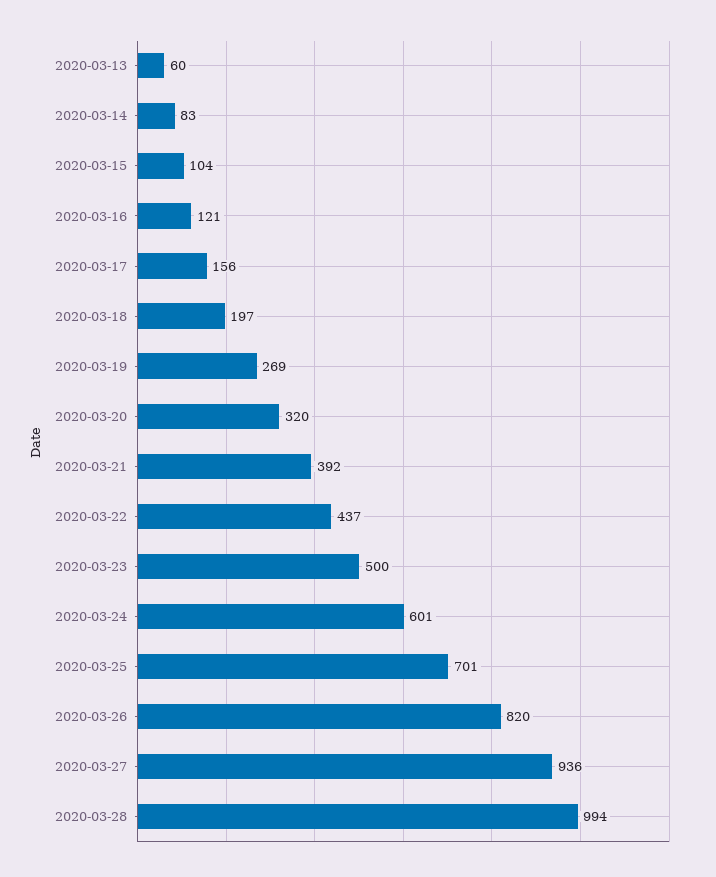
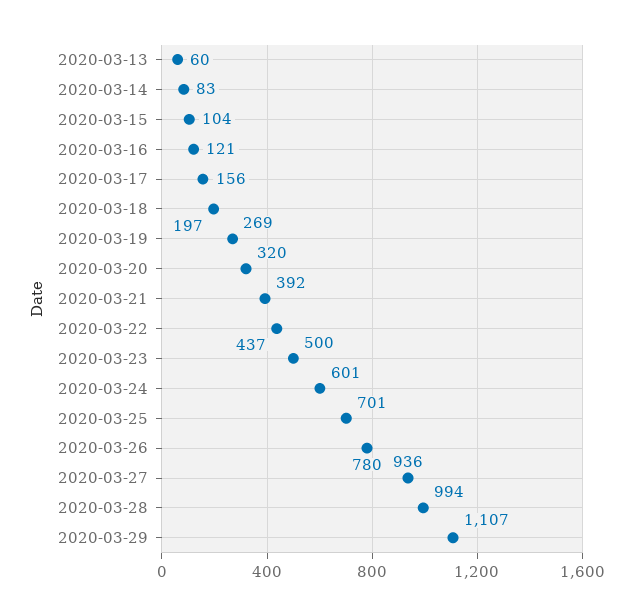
2020-03-26: 820 -> 780
2020-03-29: none -> 1107

